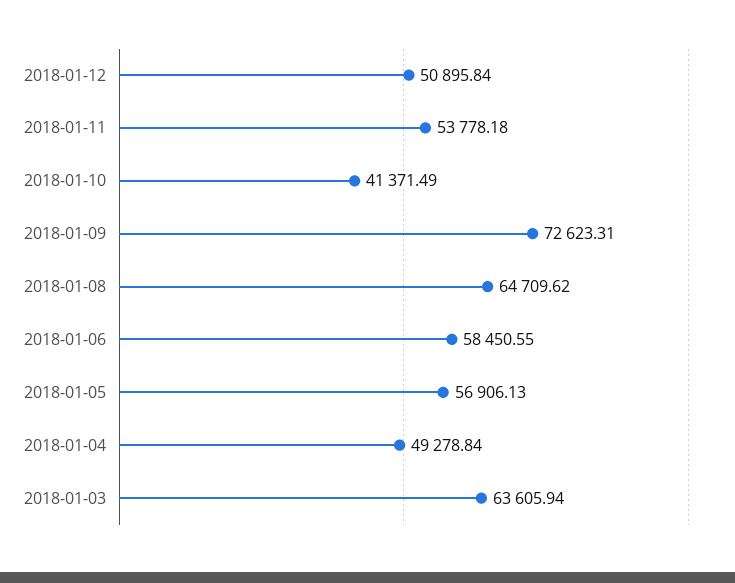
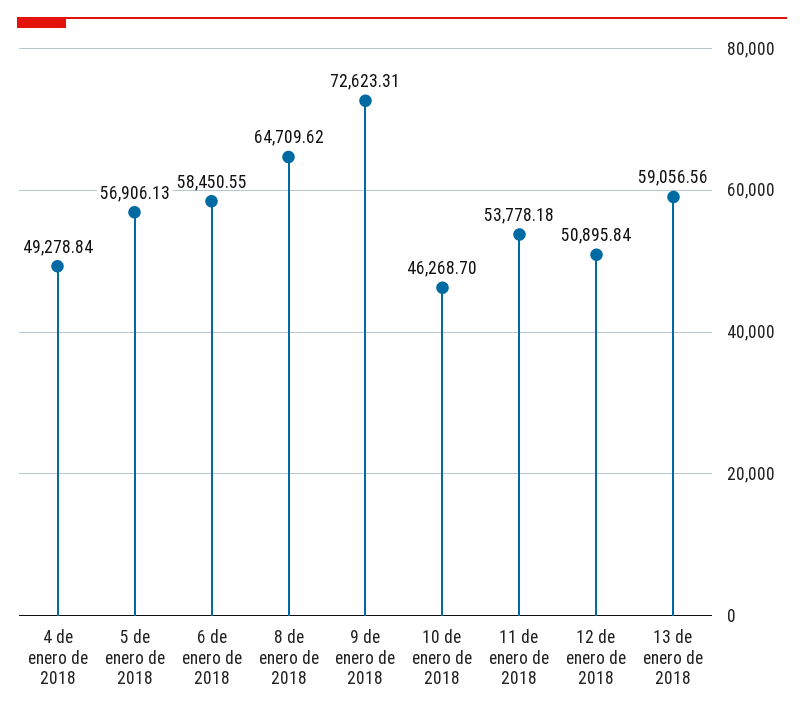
2018-01-10: 41371.49 -> 46268.7
2018-01-03: 63605.94 -> none
13 de enero de 2018: none -> 59056.56

